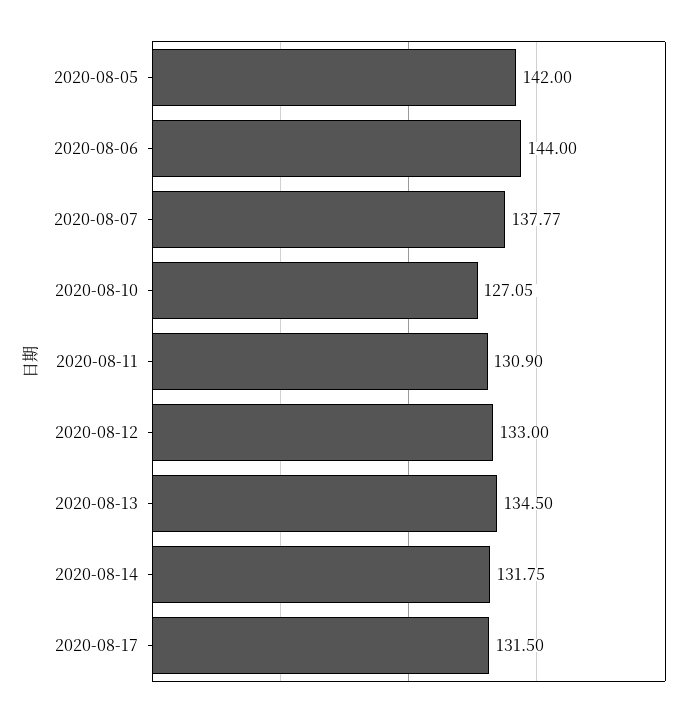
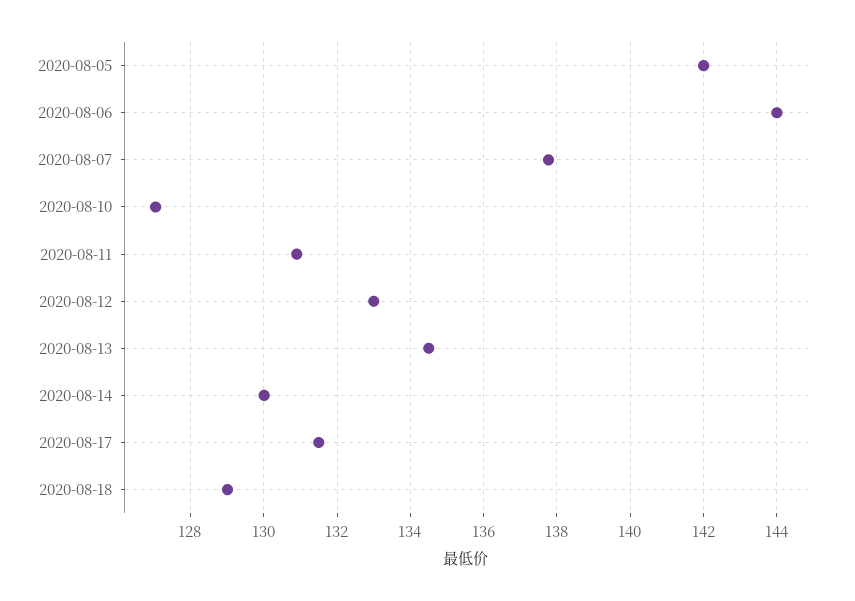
2020-08-14: 131.75 -> 130
2020-08-18: none -> 129

